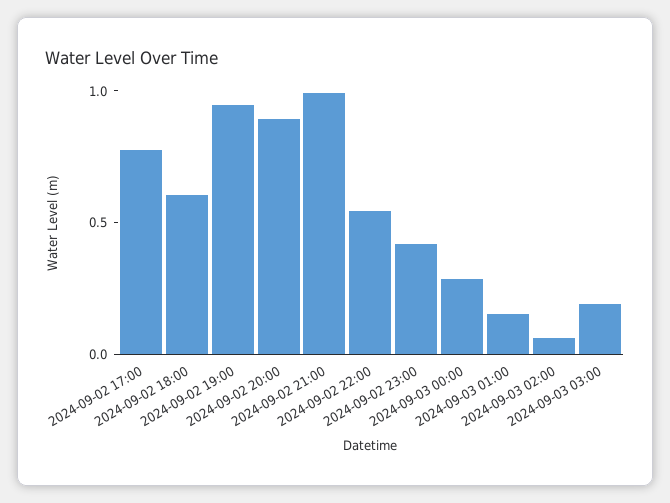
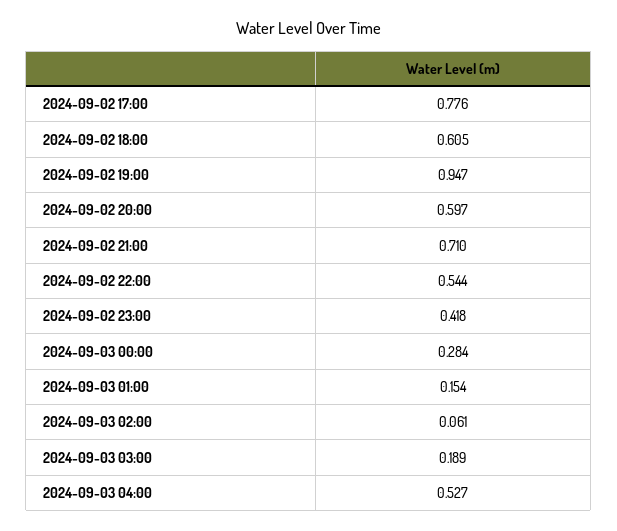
2024-09-02 20:00: 0.9 -> 0.597
2024-09-02 21:00: 1 -> 0.71
2024-09-03 04:00: none -> 0.527

